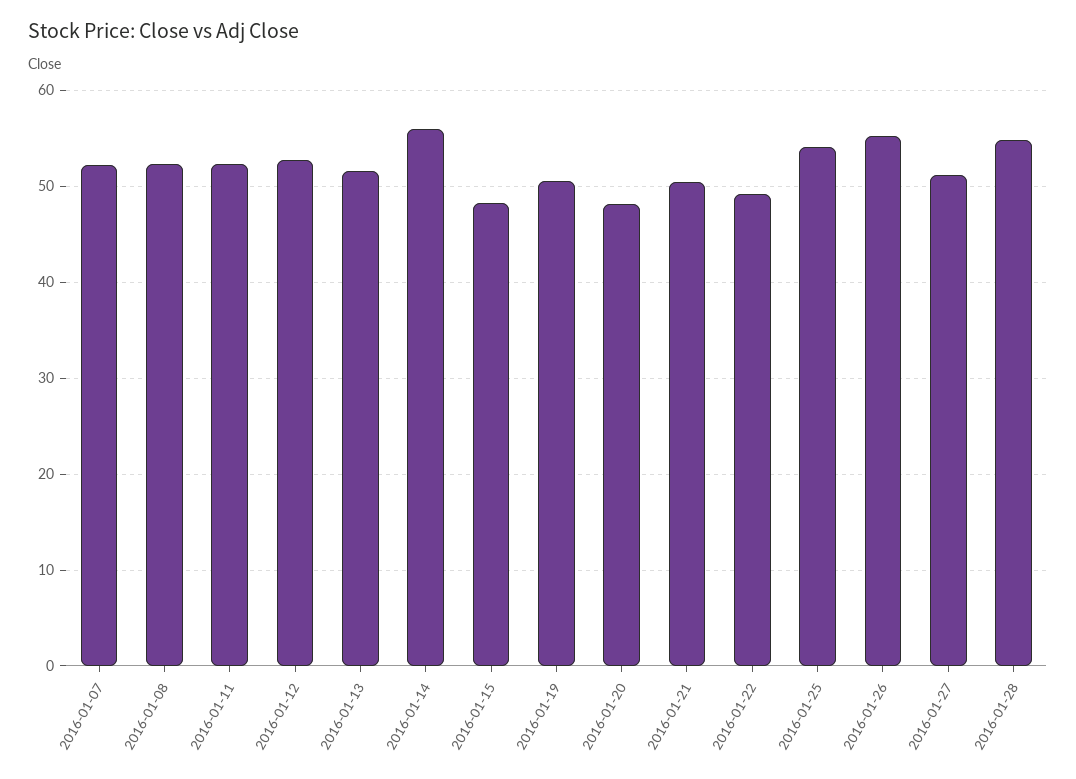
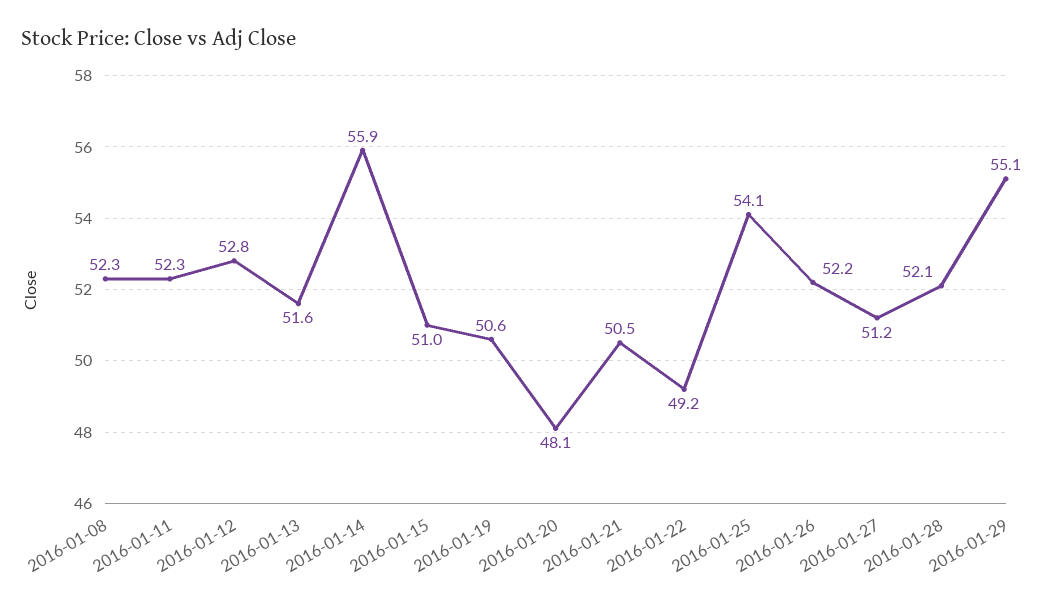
2016-01-07: 52 -> none
2016-01-15: 48 -> 51
2016-01-26: 55 -> 52.2
2016-01-28: 55 -> 52.1
2016-01-29: none -> 55.1

